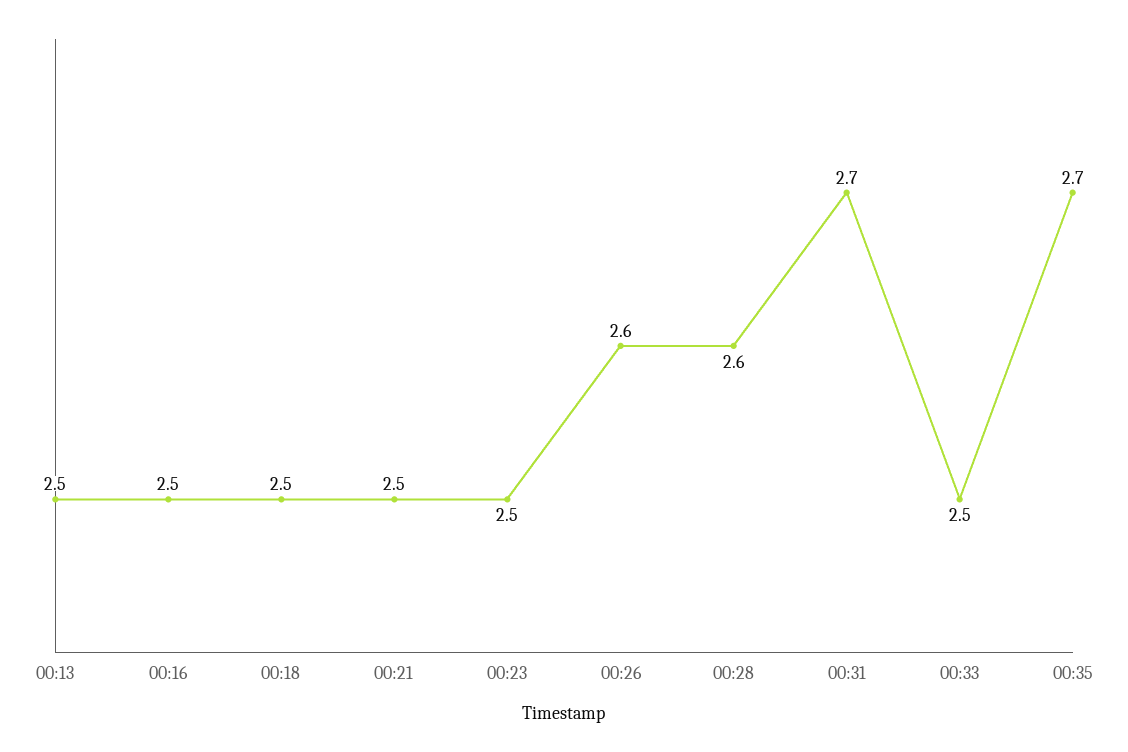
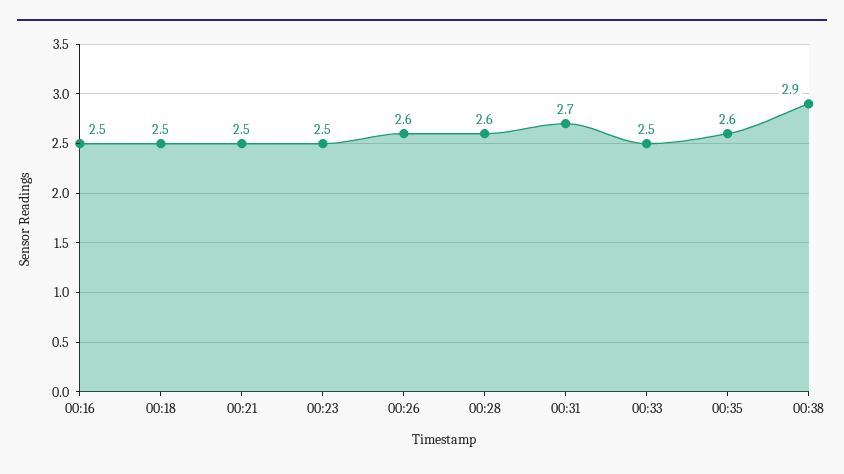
00:13: 2.5 -> none
00:35: 2.7 -> 2.6
00:38: none -> 2.9

